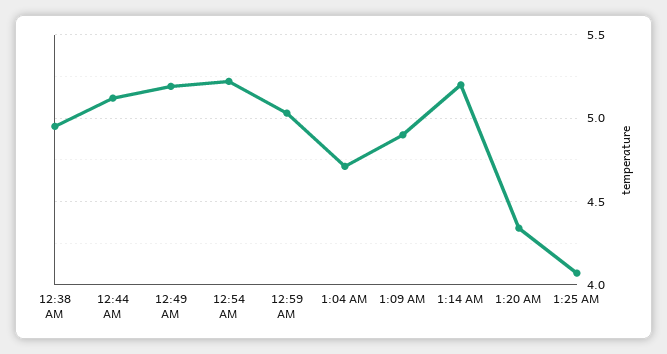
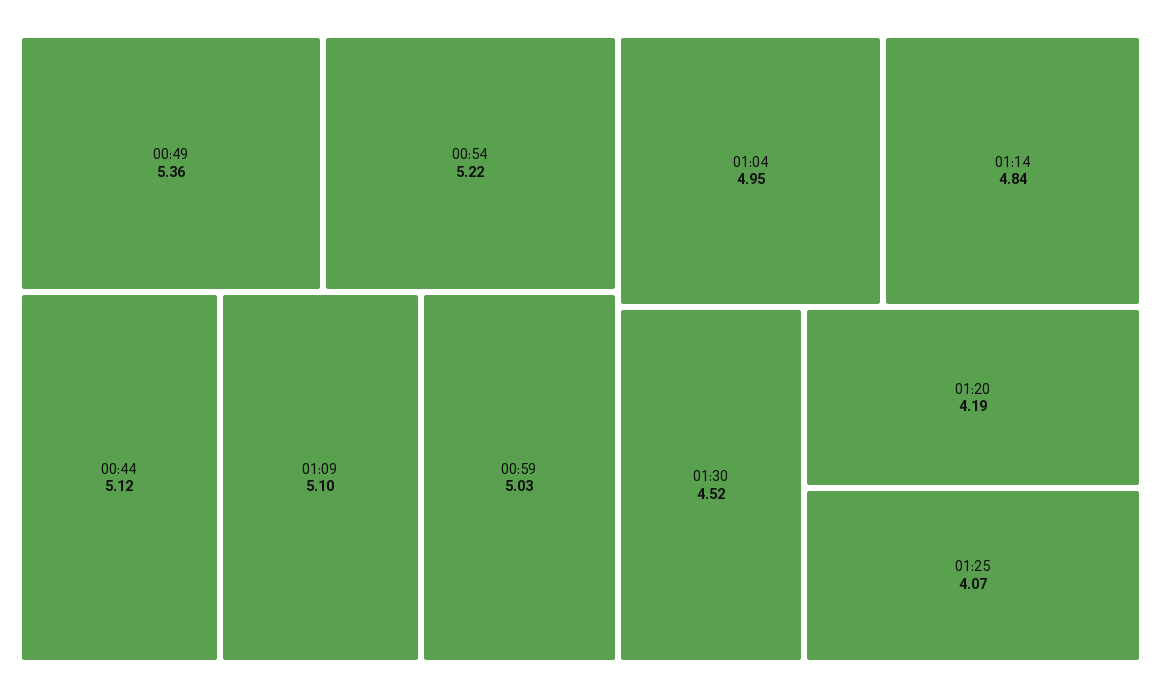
12:38 AM: 4.95 -> none
12:49 AM: 5.2 -> 5.36
1:04 AM: 4.7 -> 4.95
1:09 AM: 4.9 -> 5.1
1:14 AM: 5.2 -> 4.84
1:20 AM: 4.35 -> 4.19
01:30: none -> 4.52

